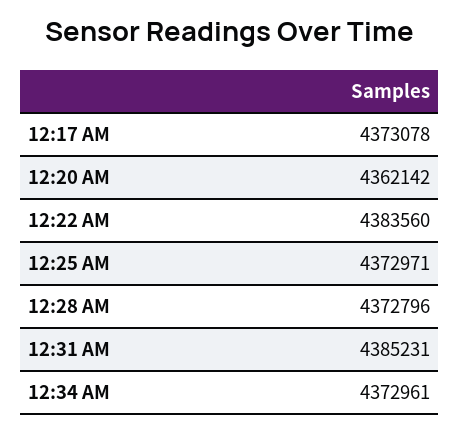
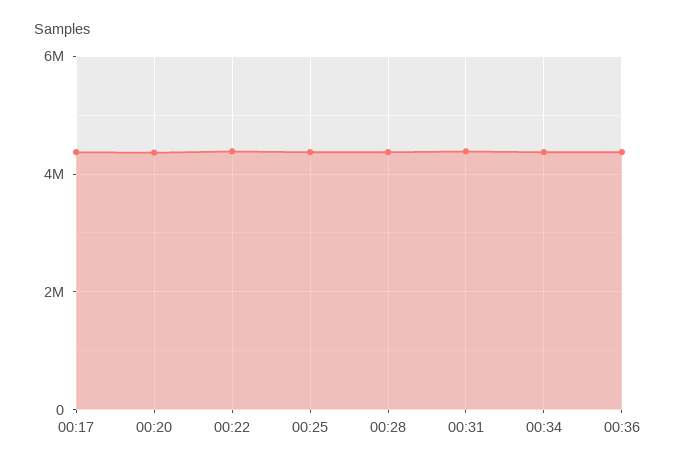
00:36: none -> 4400000

